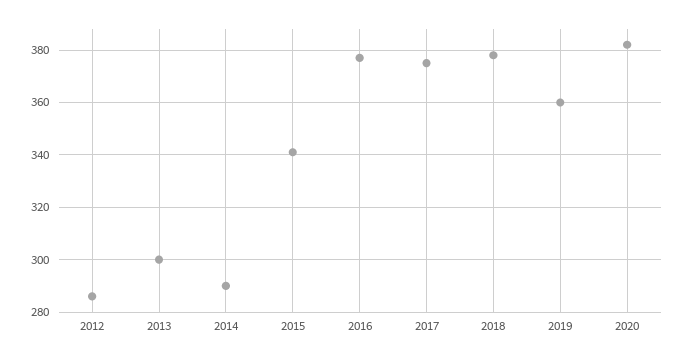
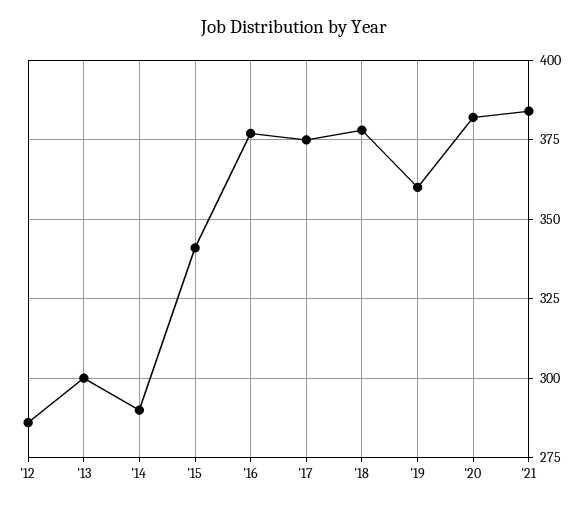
'21: none -> 385

